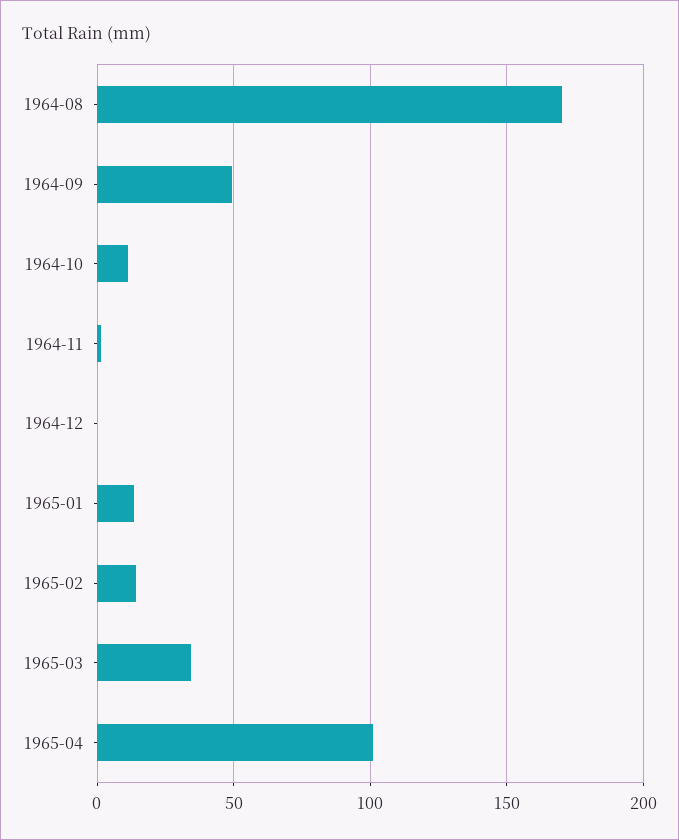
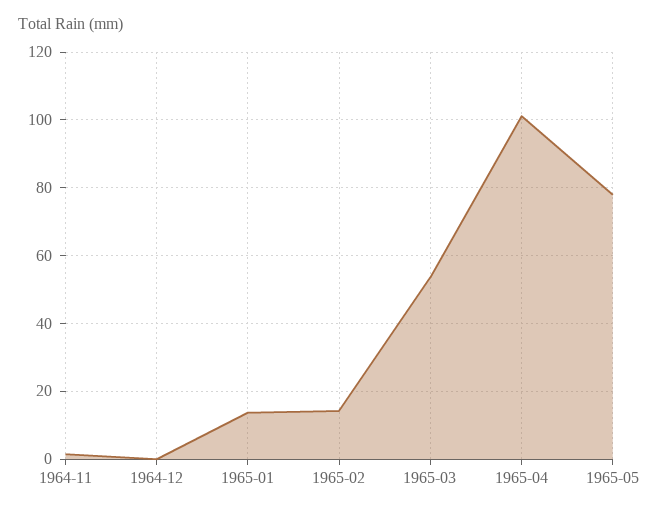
1964-08: 170 -> none
1964-09: 50 -> none
1964-10: 10 -> none
1965-03: 35 -> 54
1965-05: none -> 78

